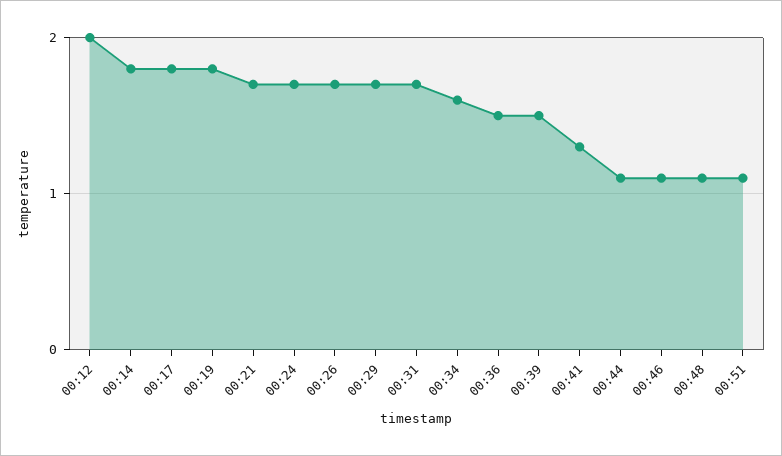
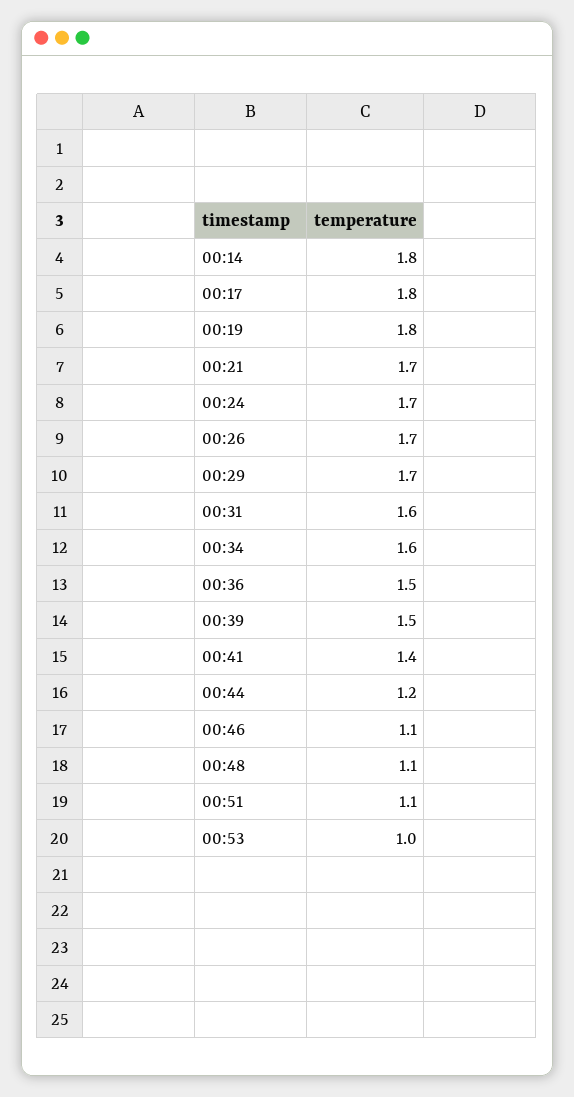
00:12: 2 -> none
00:31: 1.7 -> 1.6
00:41: 1.3 -> 1.4
00:44: 1.1 -> 1.2
00:53: none -> 1

